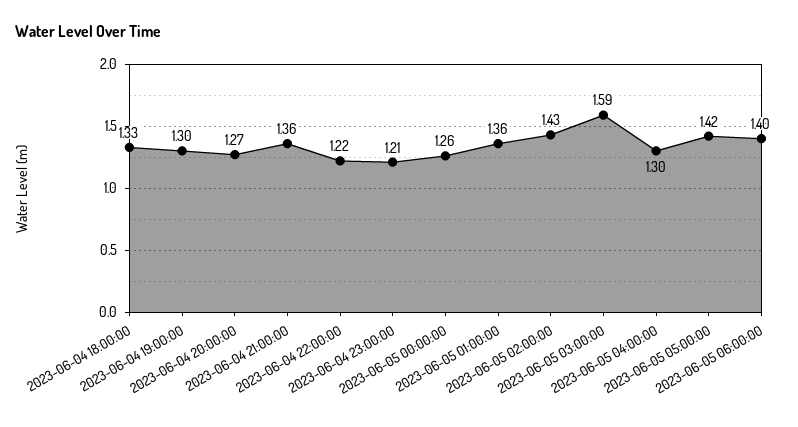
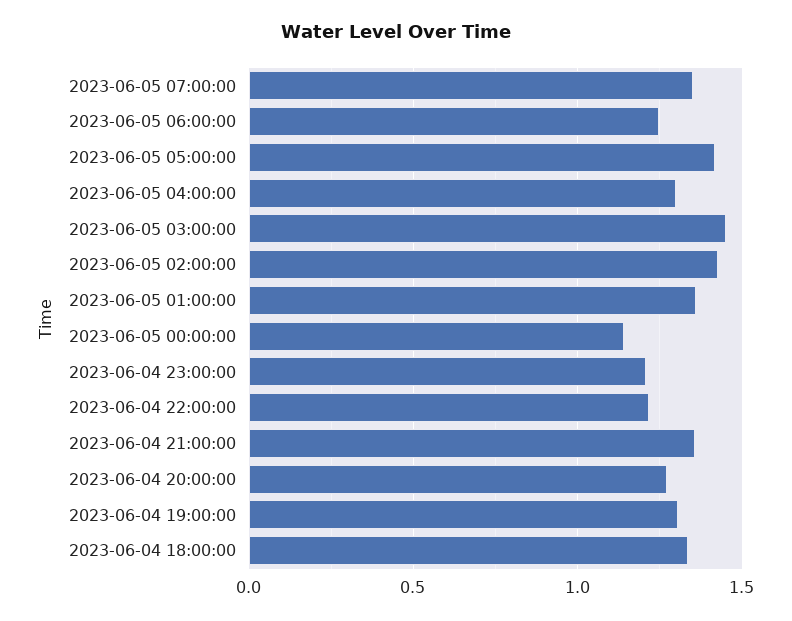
2023-06-05 00:00:00: 1.26 -> 1.15
2023-06-05 03:00:00: 1.59 -> 1.45
2023-06-05 06:00:00: 1.4 -> 1.25
2023-06-05 07:00:00: none -> 1.35

